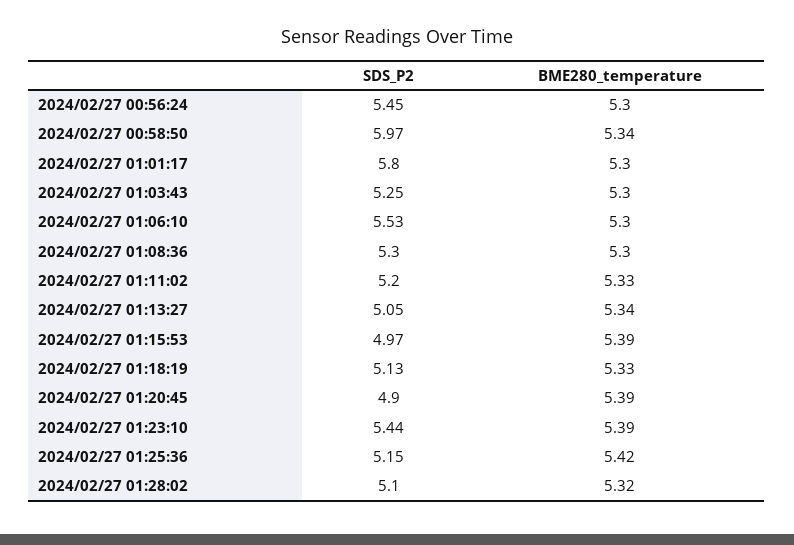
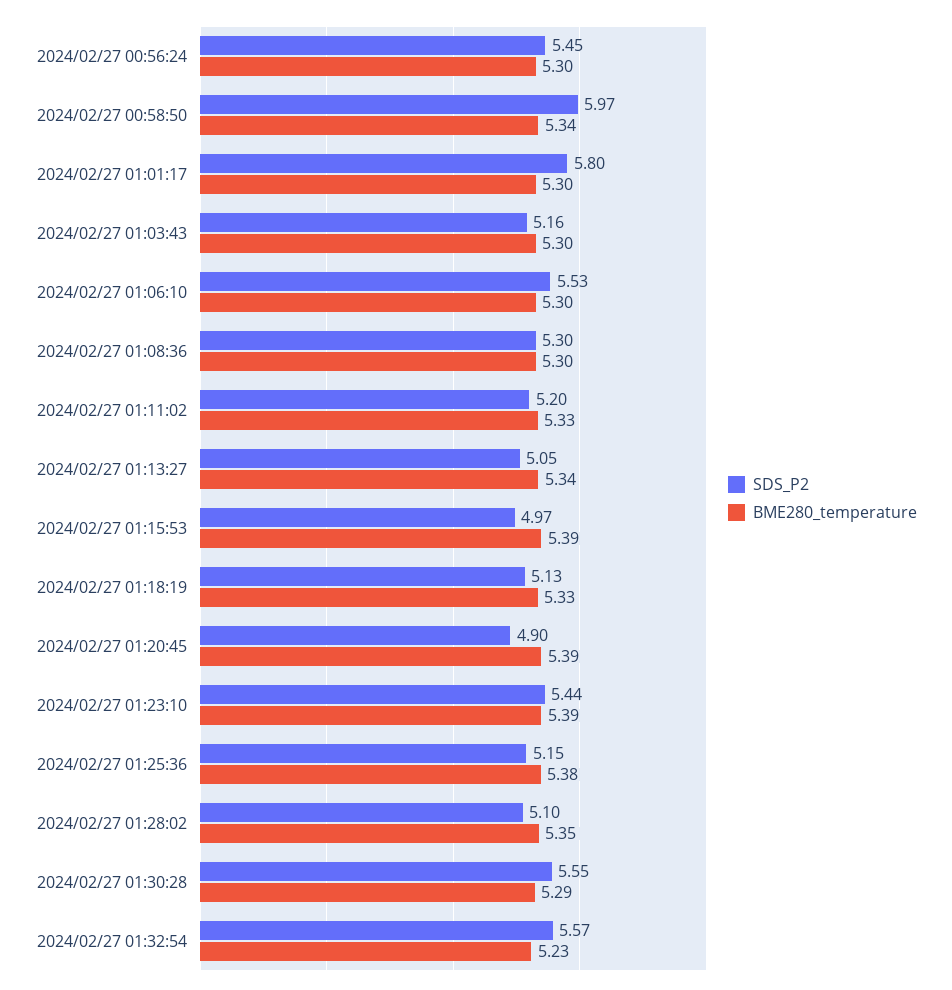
SDS_P2, 2024/02/27 01:03:43: 5.25 -> 5.16
BME280_temperature, 2024/02/27 01:25:36: 5.42 -> 5.38
BME280_temperature, 2024/02/27 01:28:02: 5.32 -> 5.35
SDS_P2, 2024/02/27 01:30:28: none -> 5.55
BME280_temperature, 2024/02/27 01:30:28: none -> 5.29
SDS_P2, 2024/02/27 01:32:54: none -> 5.57
BME280_temperature, 2024/02/27 01:32:54: none -> 5.23

